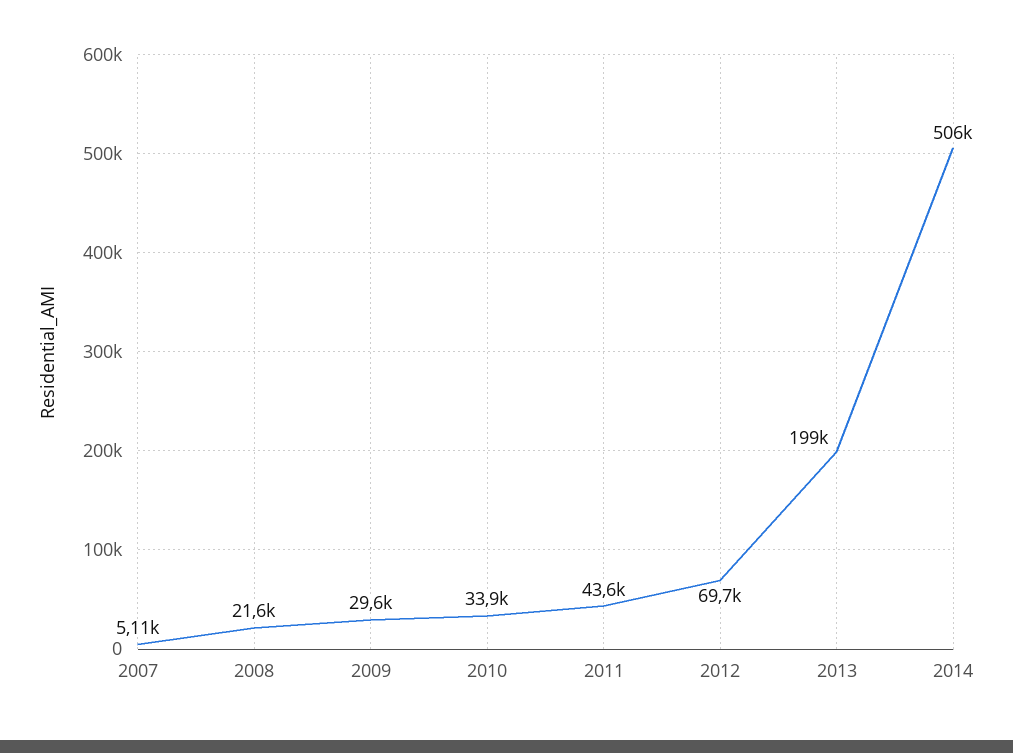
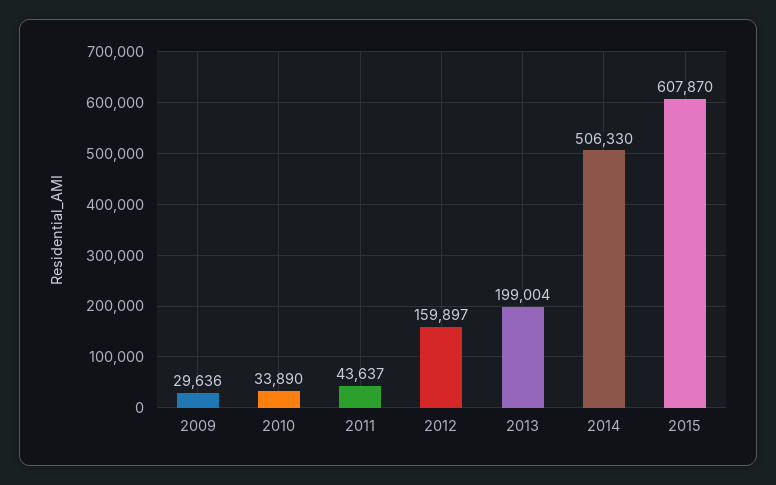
2007: 5110 -> none
2008: 21600 -> none
2012: 69700 -> 159897
2015: none -> 607870

